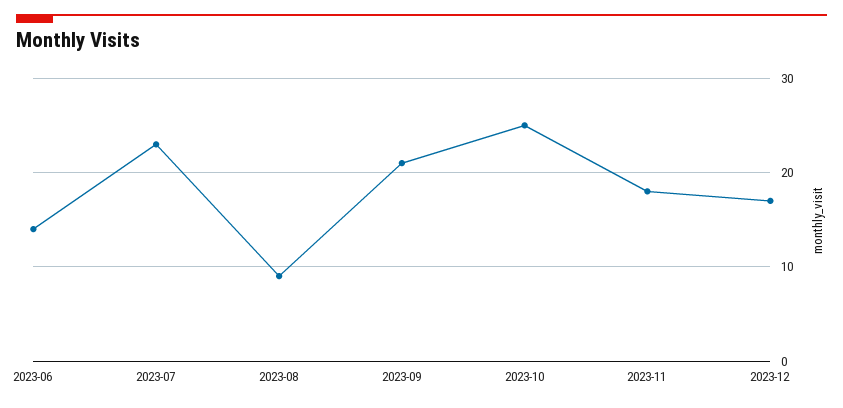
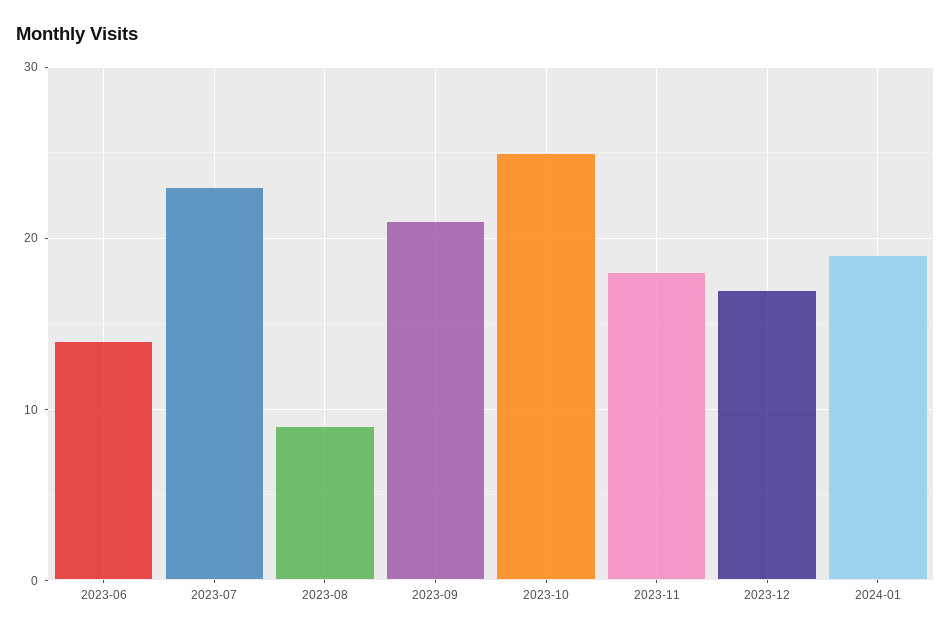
2024-01: none -> 19

